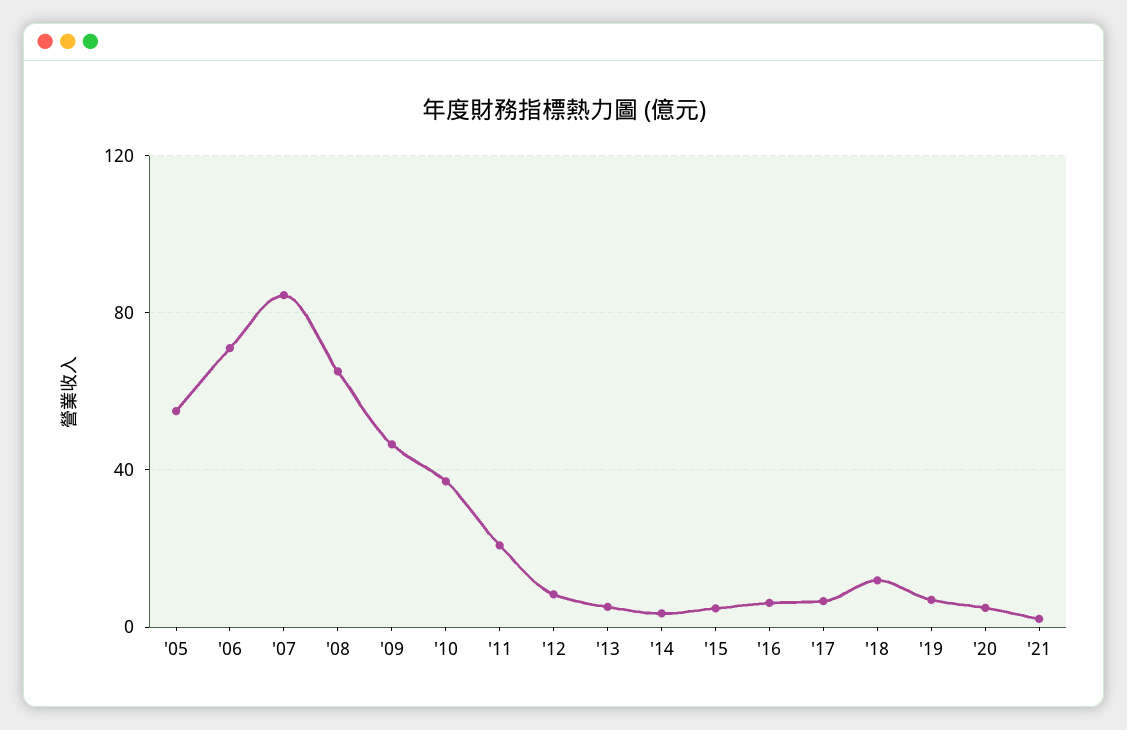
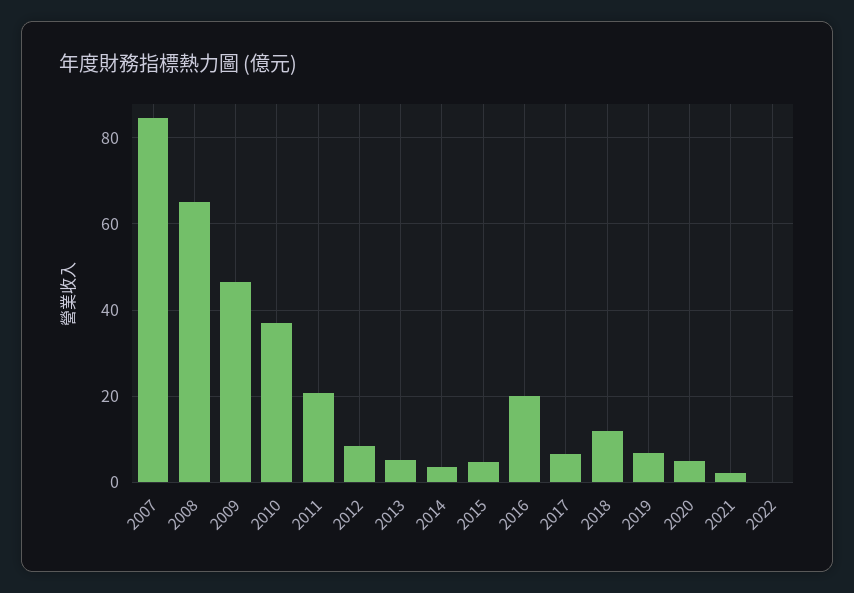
'05: 55 -> none
'06: 70 -> none
'16: 5 -> 20
2022: none -> 0

